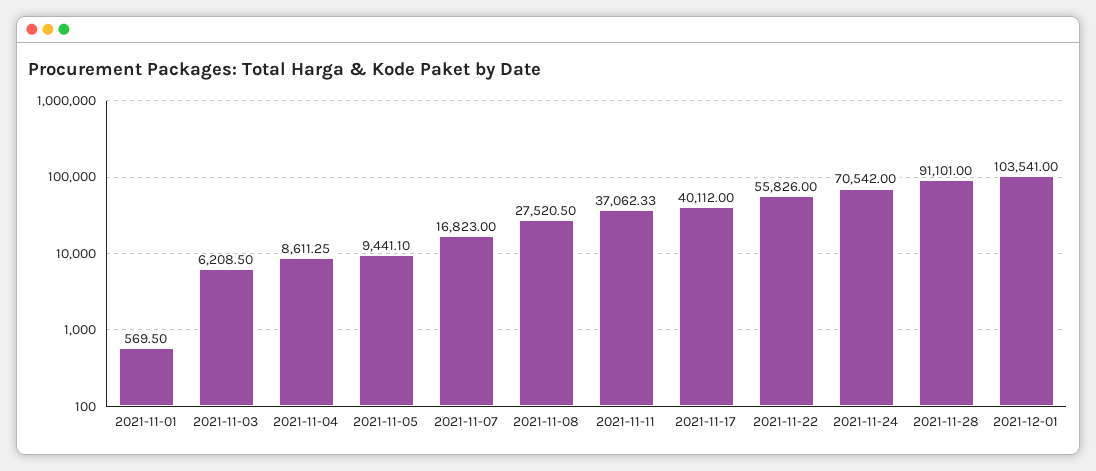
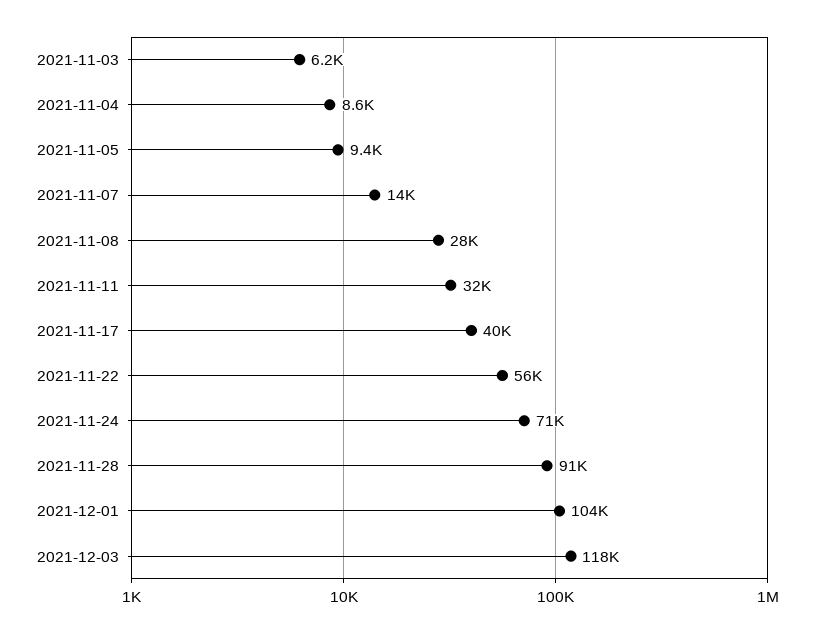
2021-11-01: 569.5 -> none
2021-11-07: 16823 -> 14000
2021-11-11: 37062.33 -> 32000
2021-12-03: none -> 118000

